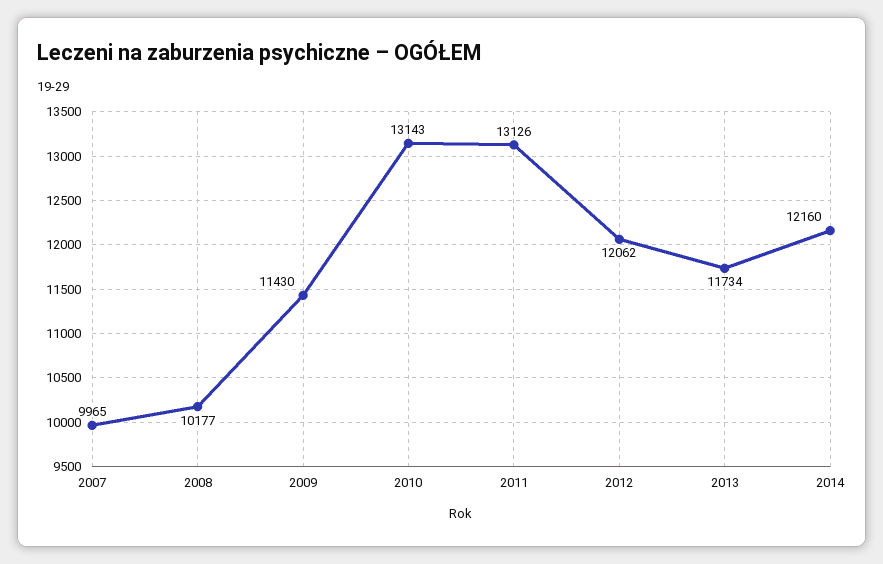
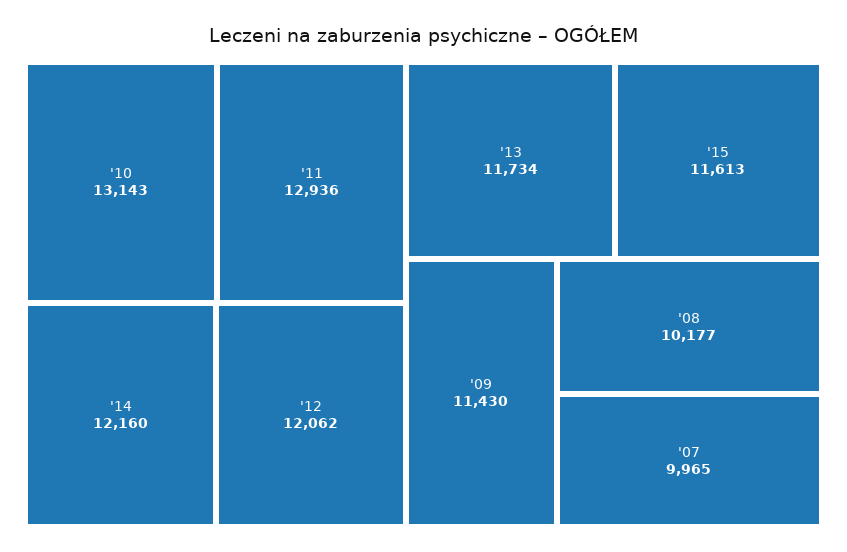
2011: 13126 -> 12936
'15: none -> 11613

